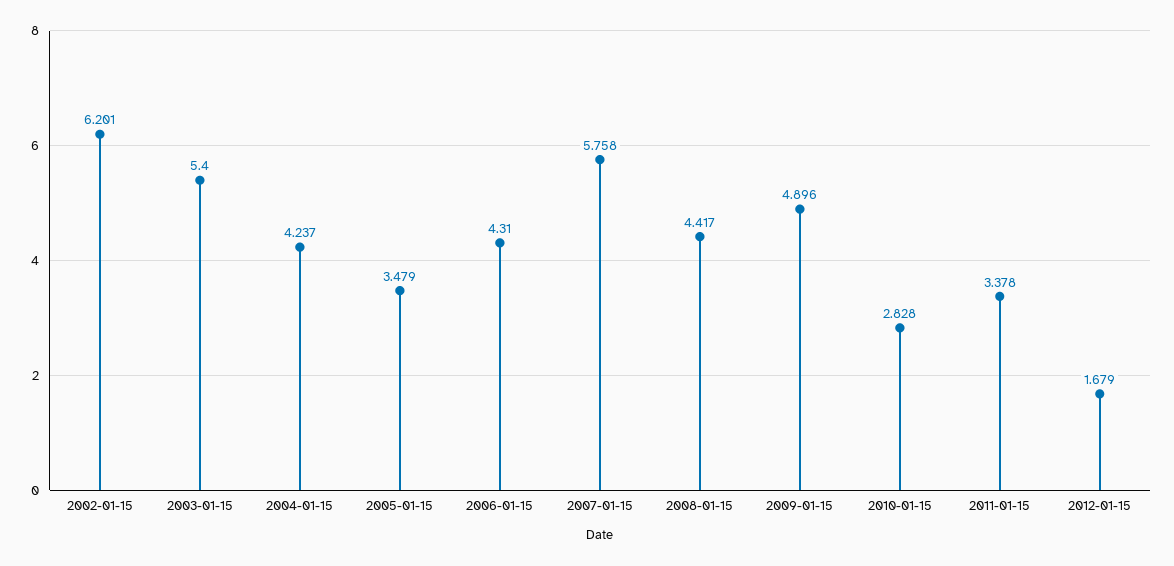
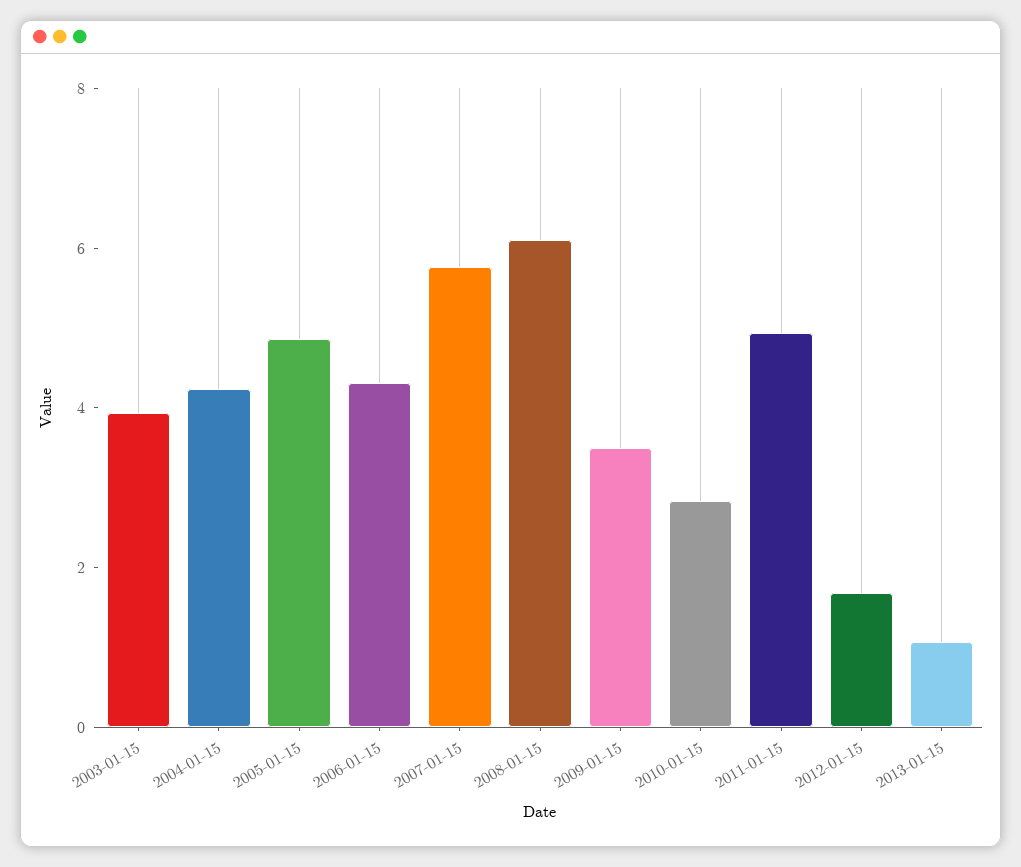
2002-01-15: 6.201 -> none
2003-01-15: 5.4 -> 4
2005-01-15: 3.479 -> 5
2008-01-15: 4.417 -> 6
2009-01-15: 4.896 -> 3.5
2011-01-15: 3.378 -> 5
2013-01-15: none -> 1

